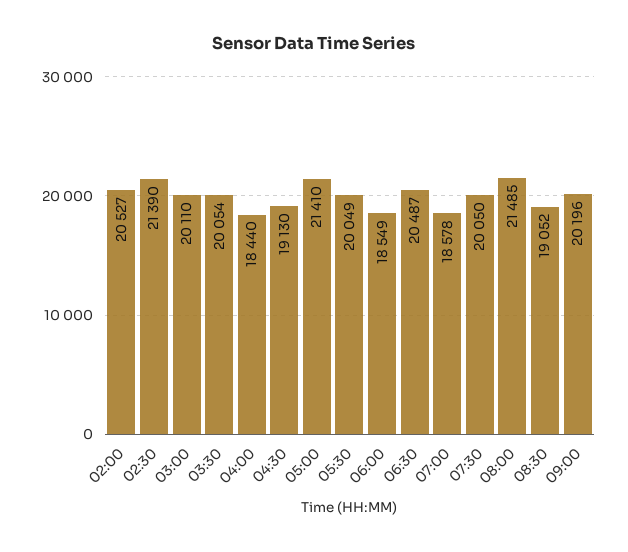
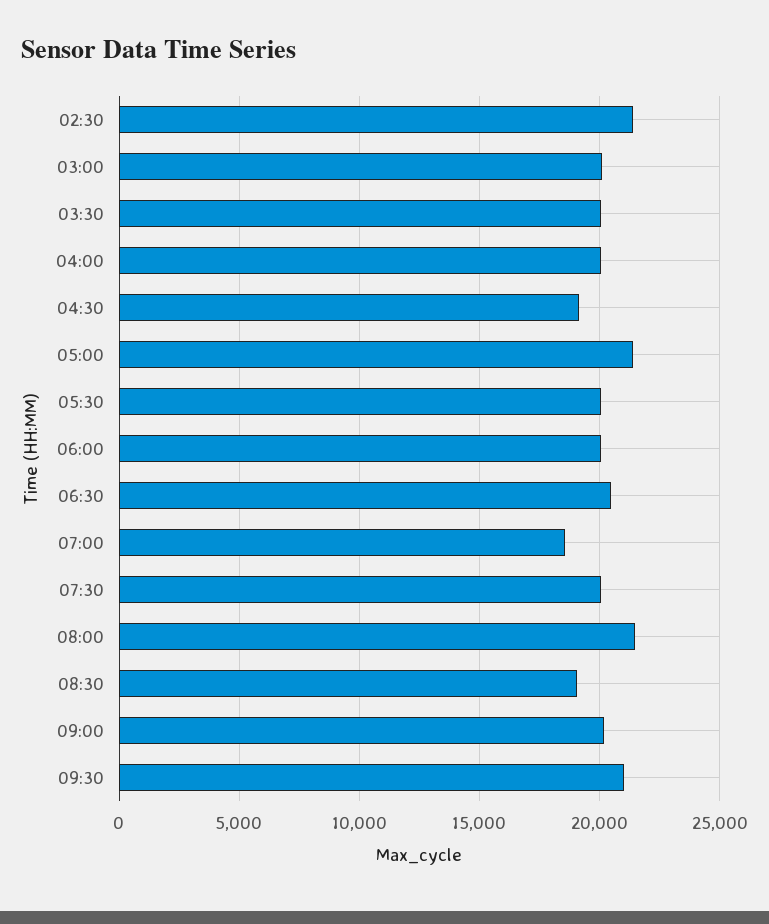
02:00: 20527 -> none
04:00: 18440 -> 20000
06:00: 18549 -> 20000
09:30: none -> 21000

